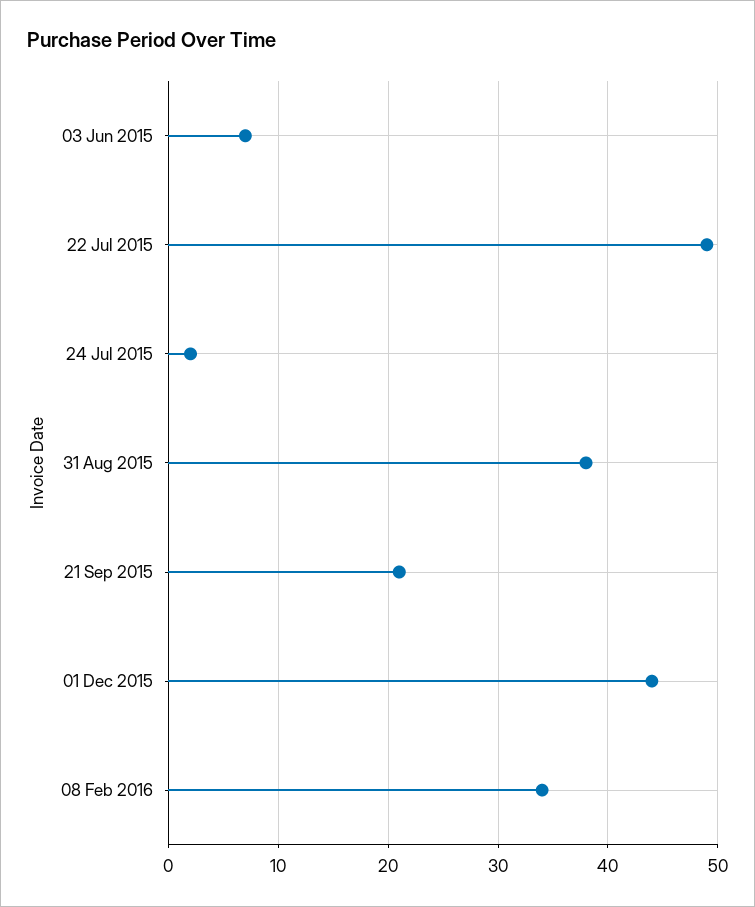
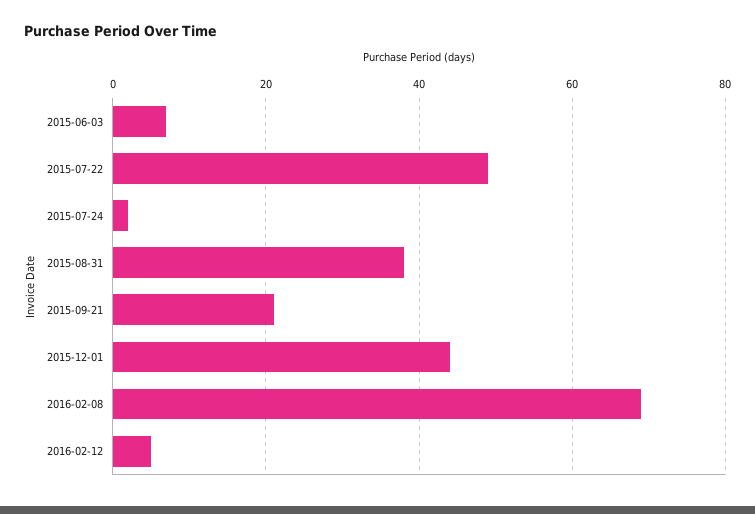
08 Feb 2016: 34 -> 70
2016-02-12: none -> 5

